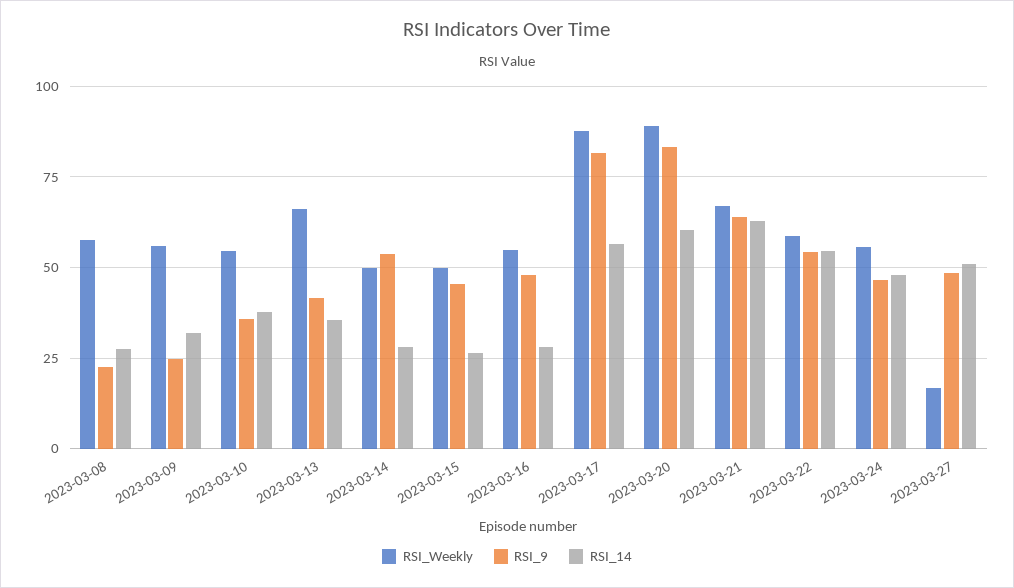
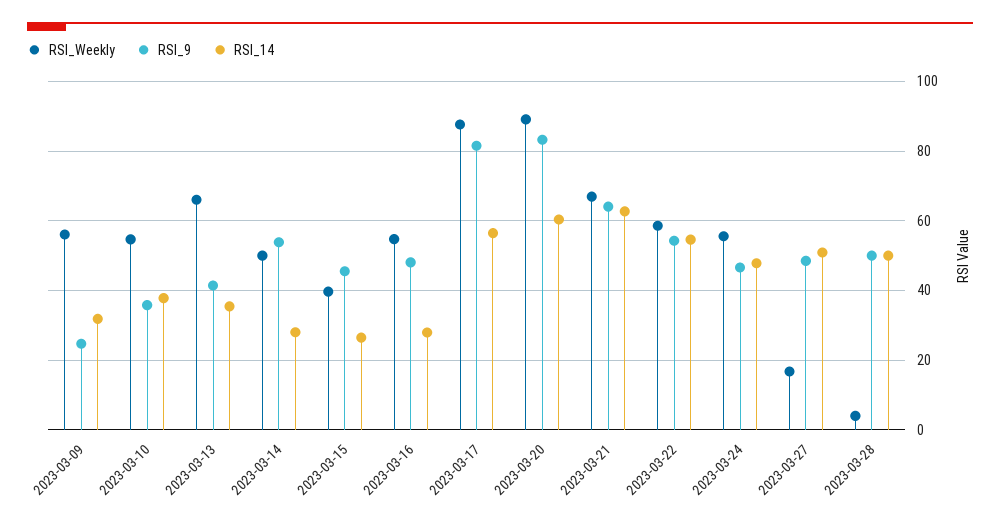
RSI_Weekly, 2023-03-08: 57.5 -> none
RSI_9, 2023-03-08: 22.5 -> none
RSI_14, 2023-03-08: 27.5 -> none
RSI_Weekly, 2023-03-15: 50 -> 40
RSI_Weekly, 2023-03-28: none -> 4
RSI_9, 2023-03-28: none -> 50
RSI_14, 2023-03-28: none -> 50

